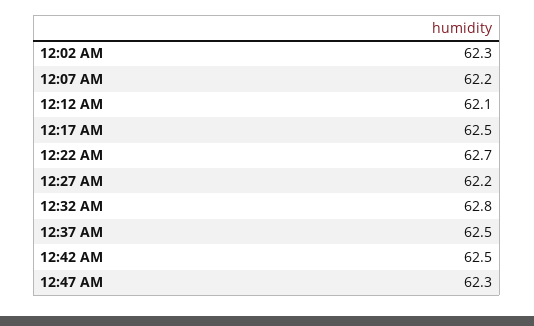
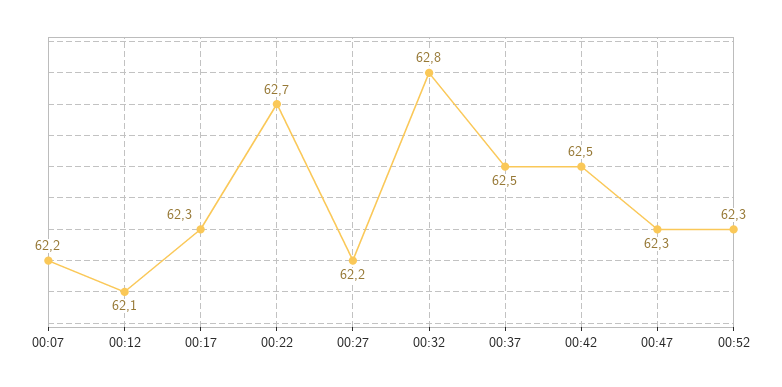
12:02 AM: 62.3 -> none
12:17 AM: 62.5 -> 62.3
00:52: none -> 62.3

